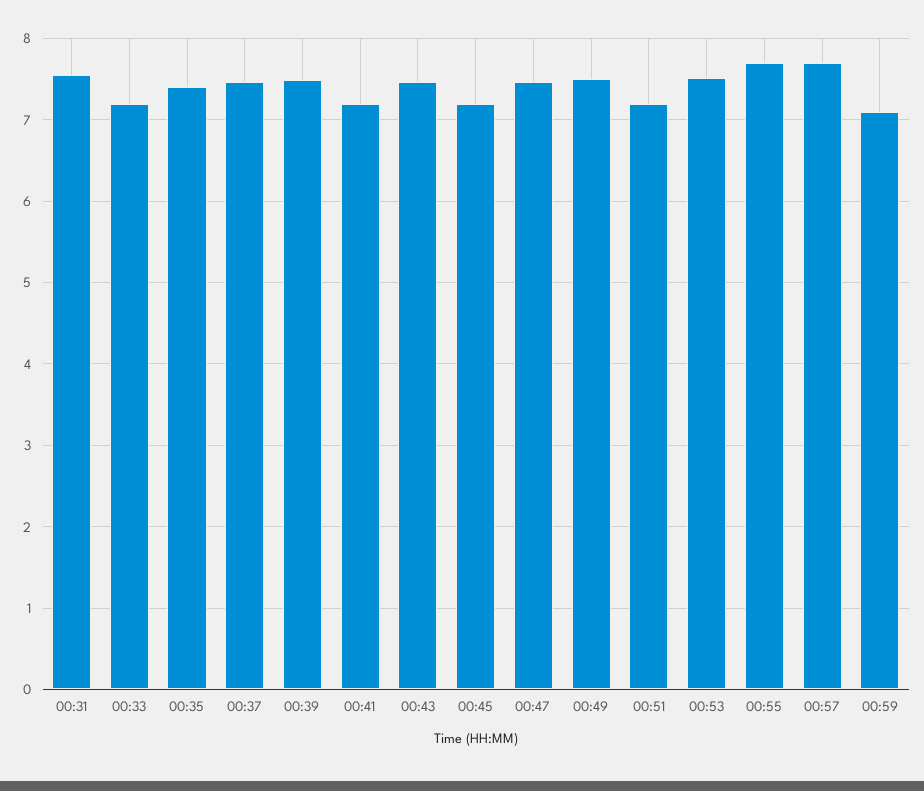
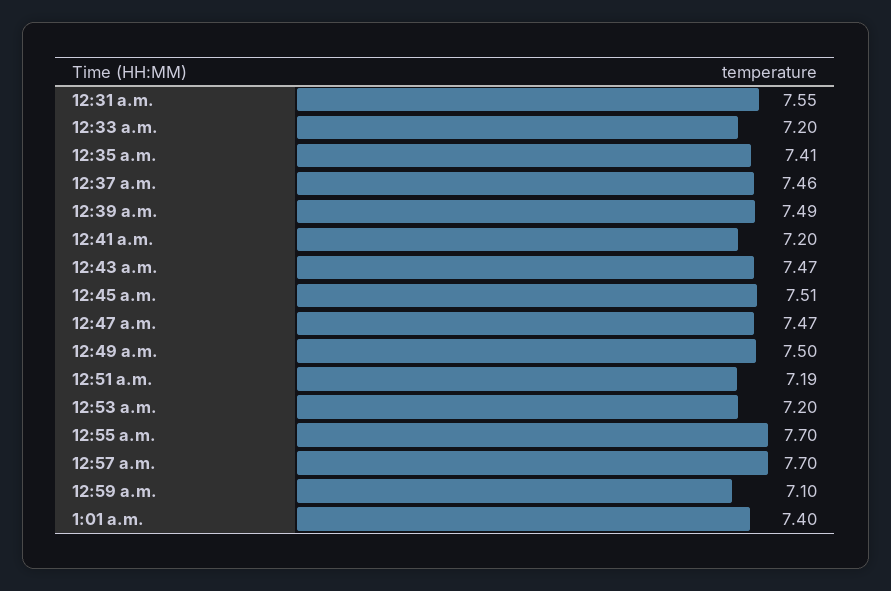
00:45: 7.2 -> 7.51
00:53: 7.5 -> 7.2
1:01 a.m.: none -> 7.4

